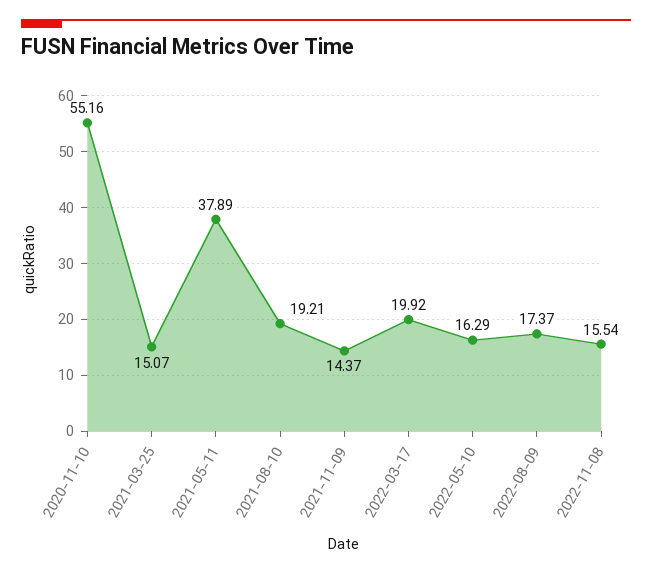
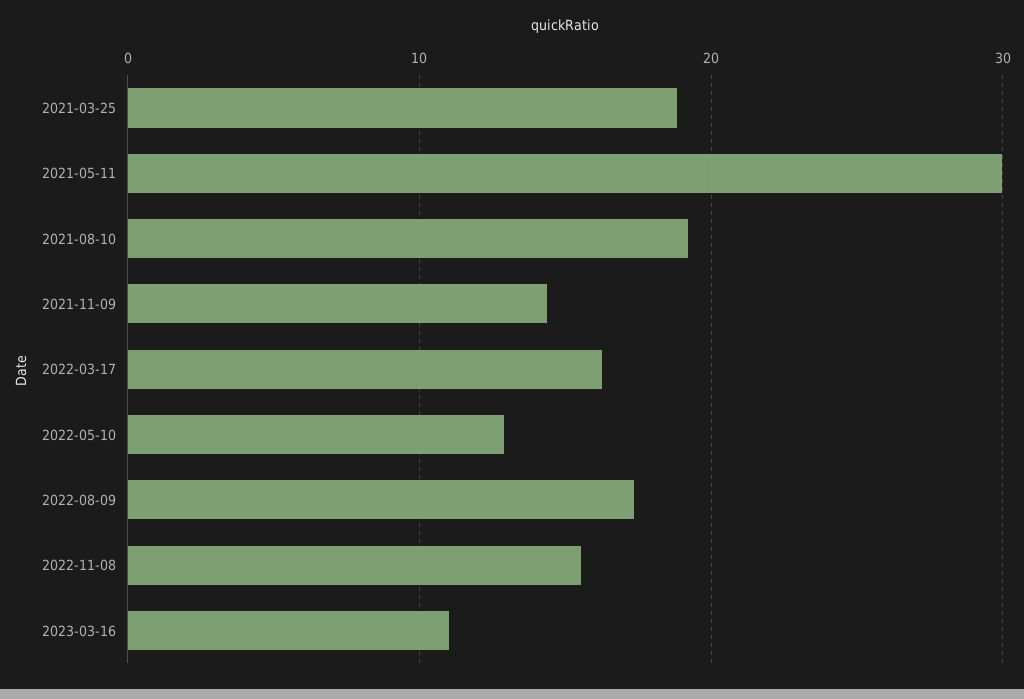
2020-11-10: 55.16 -> none
2021-03-25: 15.07 -> 19
2021-05-11: 37.89 -> 30
2022-03-17: 19.92 -> 16
2022-05-10: 16.29 -> 13
2023-03-16: none -> 11

